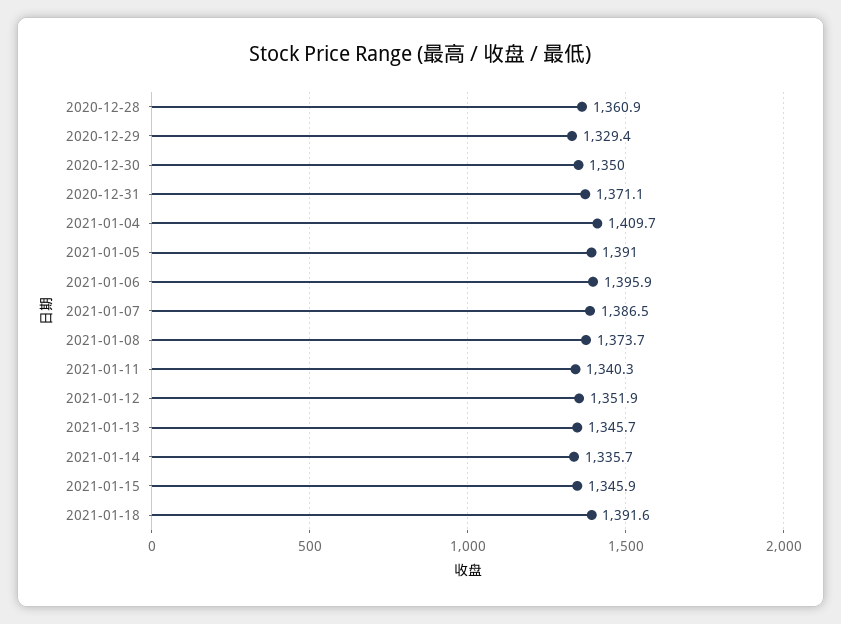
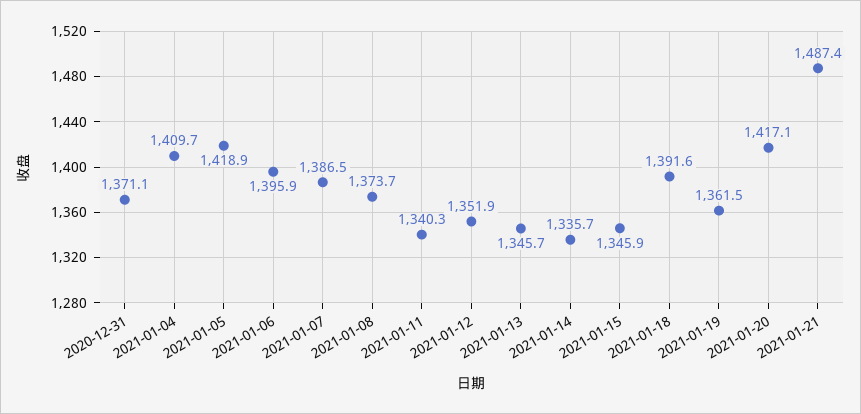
2020-12-28: 1360.9 -> none
2020-12-29: 1329.4 -> none
2020-12-30: 1350 -> none
2021-01-05: 1391 -> 1418.9
2021-01-19: none -> 1361.5
2021-01-20: none -> 1417.1
2021-01-21: none -> 1487.4

